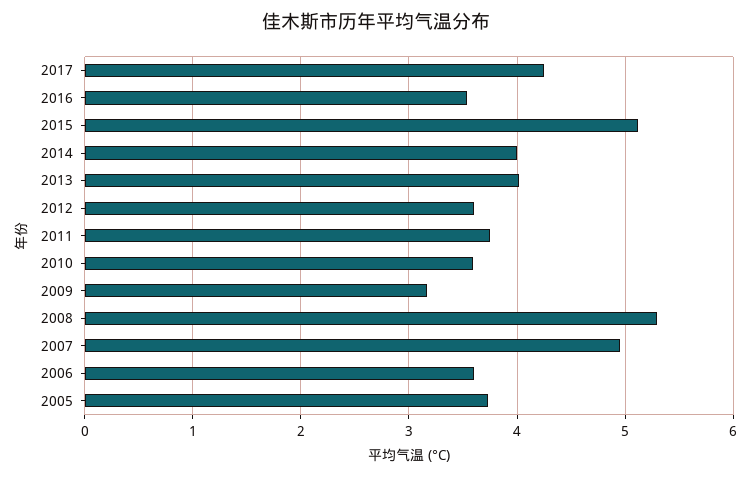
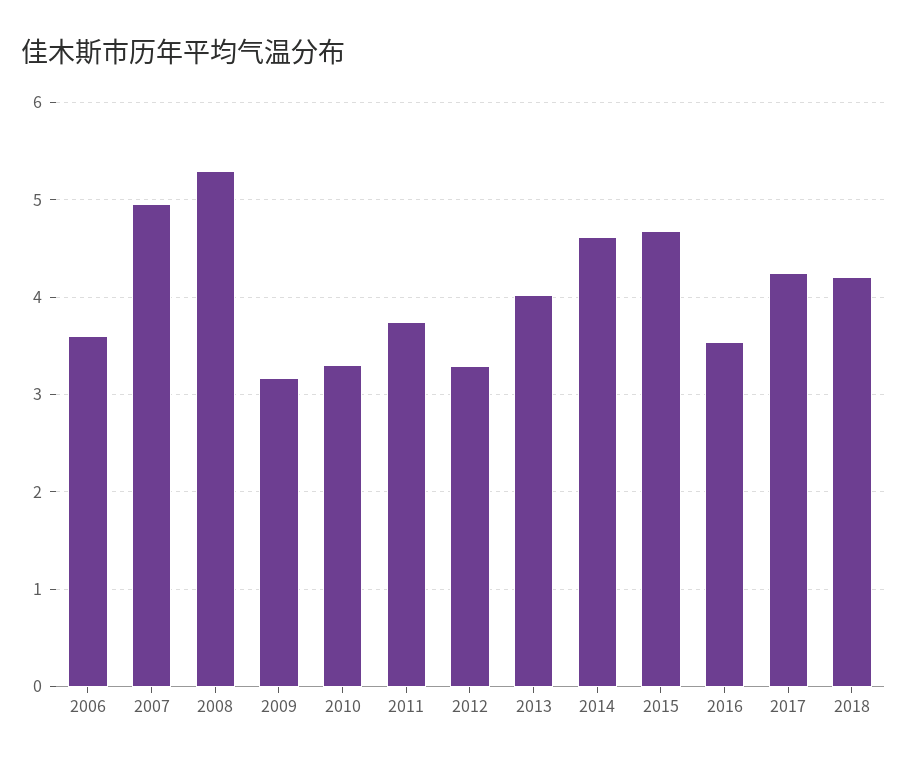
2015: 5.1 -> 4.7
2014: 4 -> 4.6
2012: 3.6 -> 3.3
2010: 3.6 -> 3.3
2005: 3.7 -> none
2018: none -> 4.2

